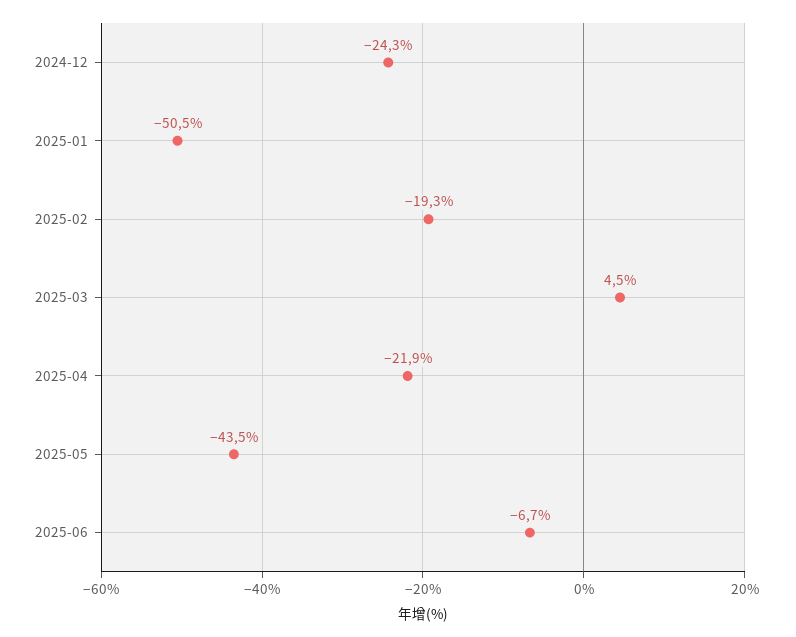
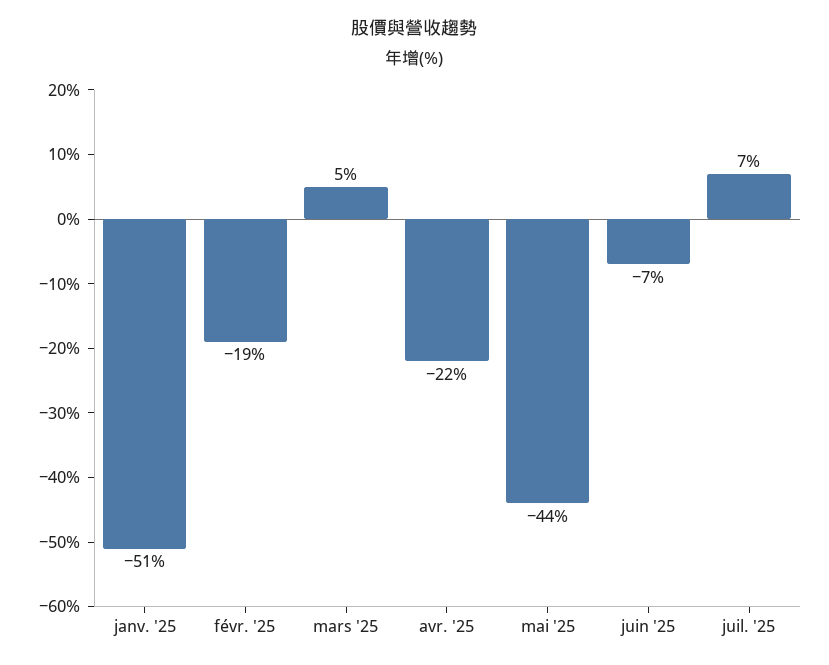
2024-12: -24.3 -> none
juil. '25: none -> 7

